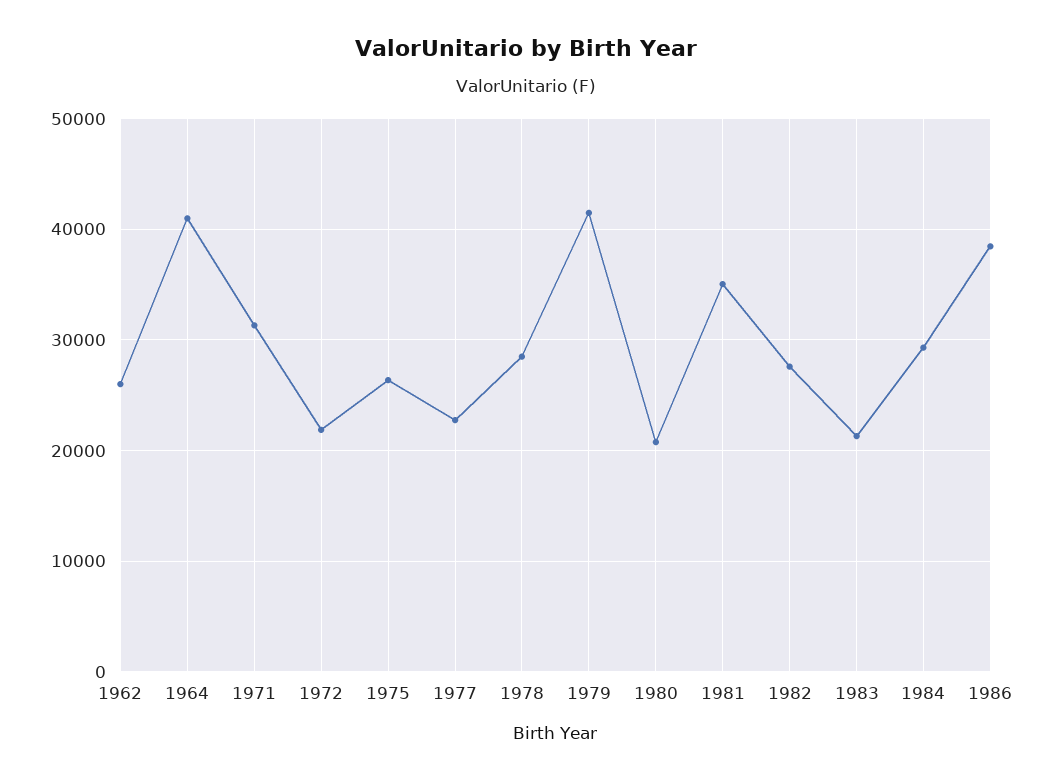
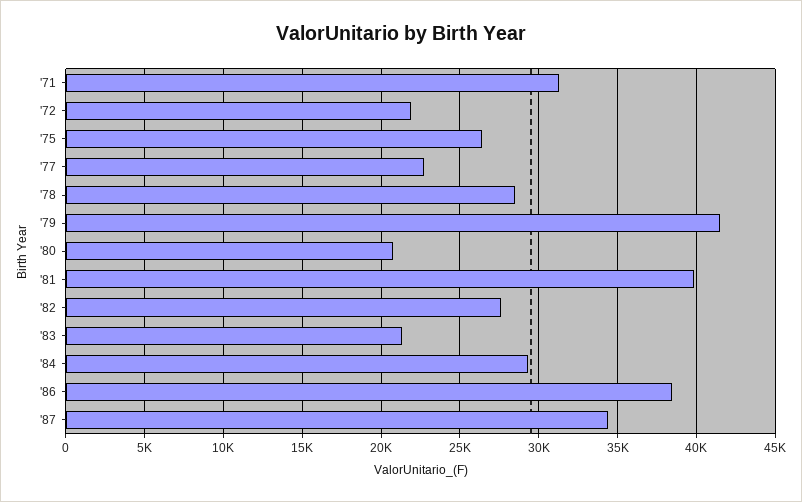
1962: 26000 -> none
1964: 41000 -> none
1981: 35000 -> 40000
'87: none -> 34500

